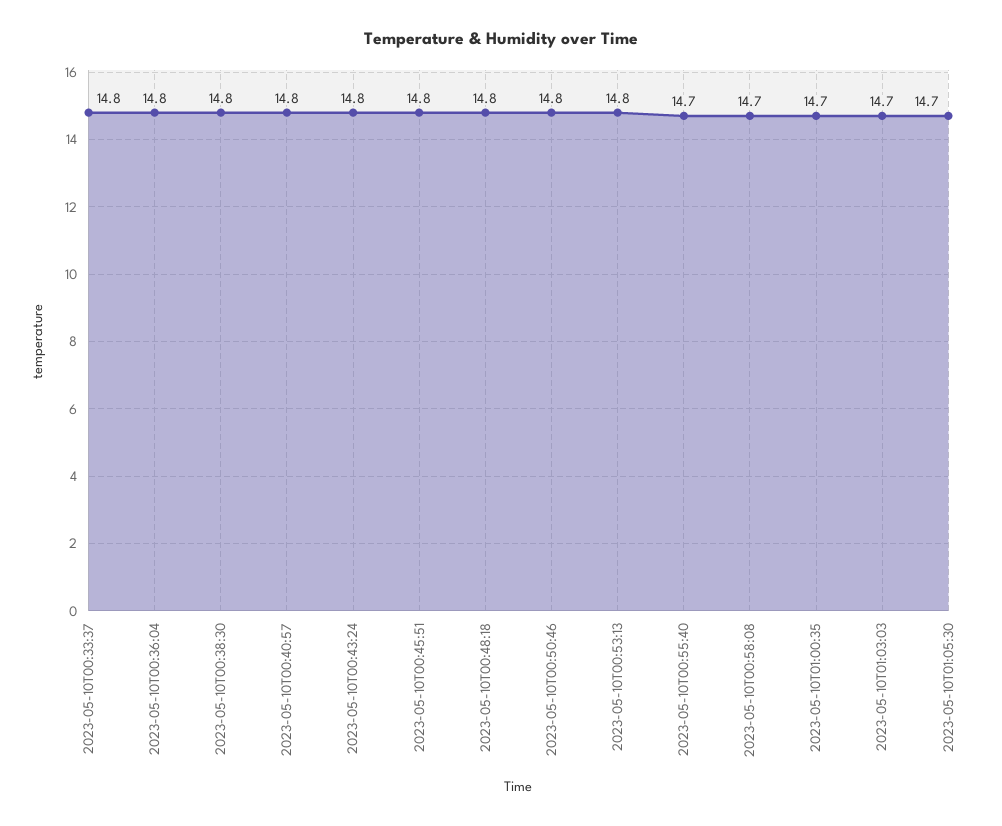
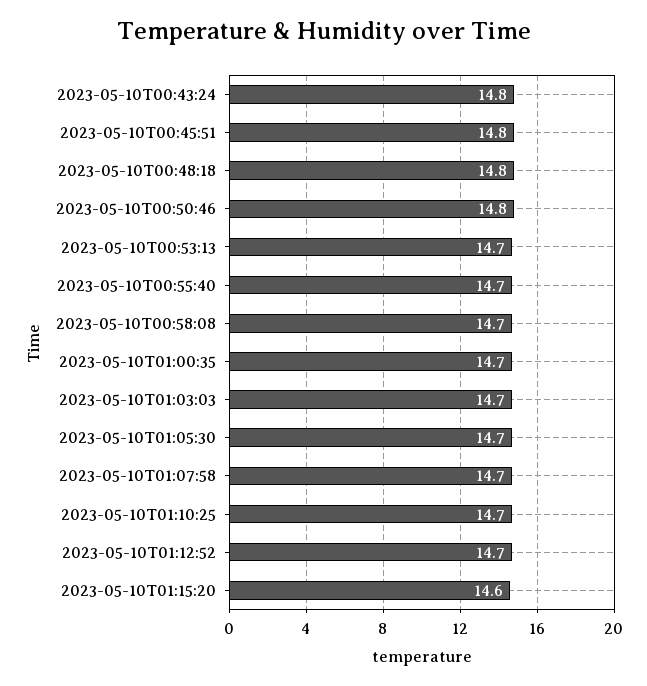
2023-05-10T00:33:37: 14.8 -> none
2023-05-10T00:36:04: 14.8 -> none
2023-05-10T00:38:30: 14.8 -> none
2023-05-10T00:40:57: 14.8 -> none
2023-05-10T00:53:13: 14.8 -> 14.7
2023-05-10T01:07:58: none -> 14.7
2023-05-10T01:10:25: none -> 14.7
2023-05-10T01:12:52: none -> 14.7
2023-05-10T01:15:20: none -> 14.6

